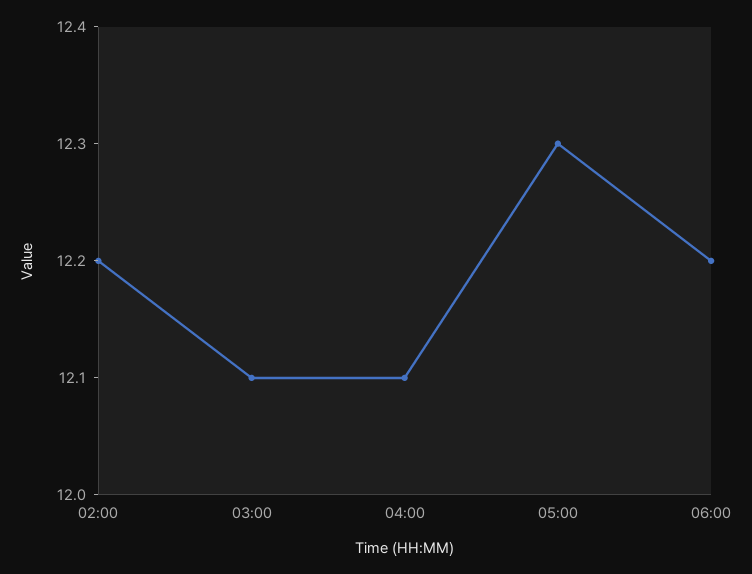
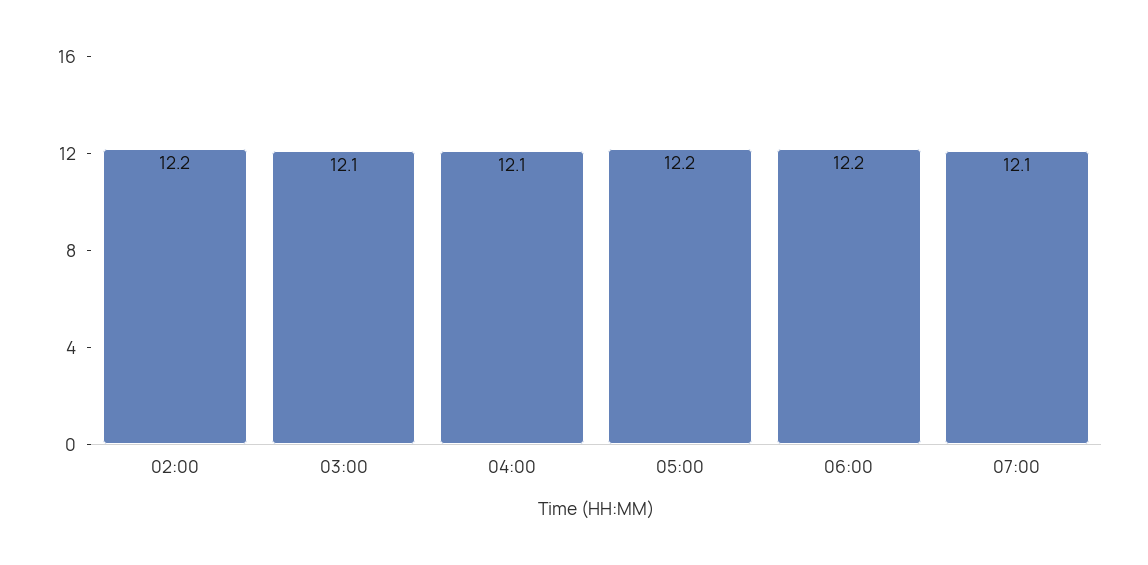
05:00: 12.3 -> 12.2
07:00: none -> 12.1

